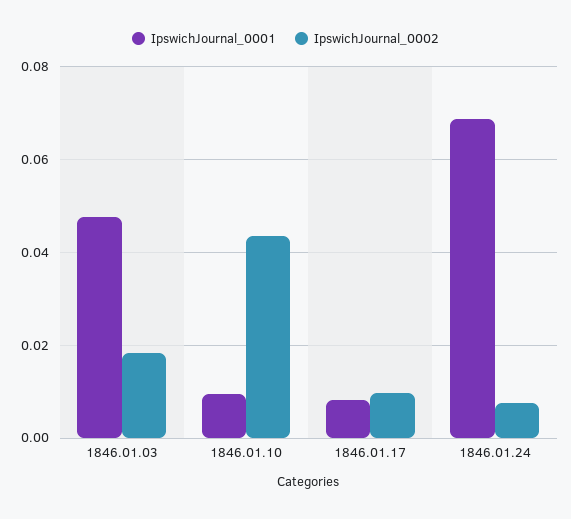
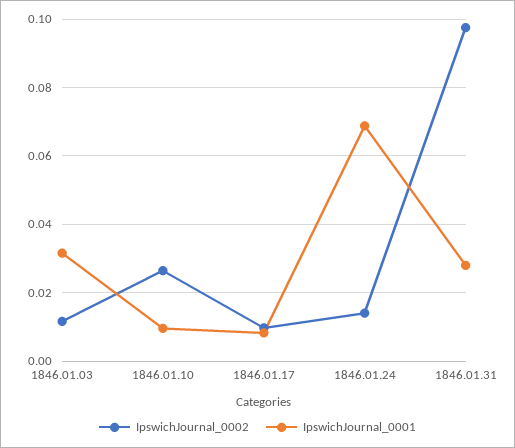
IpswichJournal_0001, 1846.01.03: 0.048 -> 0.032
IpswichJournal_0002, 1846.01.03: 0.018 -> 0.012
IpswichJournal_0002, 1846.01.10: 0.044 -> 0.026
IpswichJournal_0002, 1846.01.24: 0.008 -> 0.014
IpswichJournal_0002, 1846.01.31: none -> 0.098
IpswichJournal_0001, 1846.01.31: none -> 0.028

